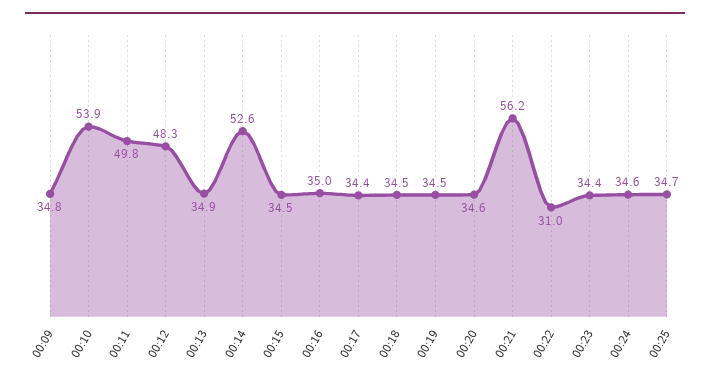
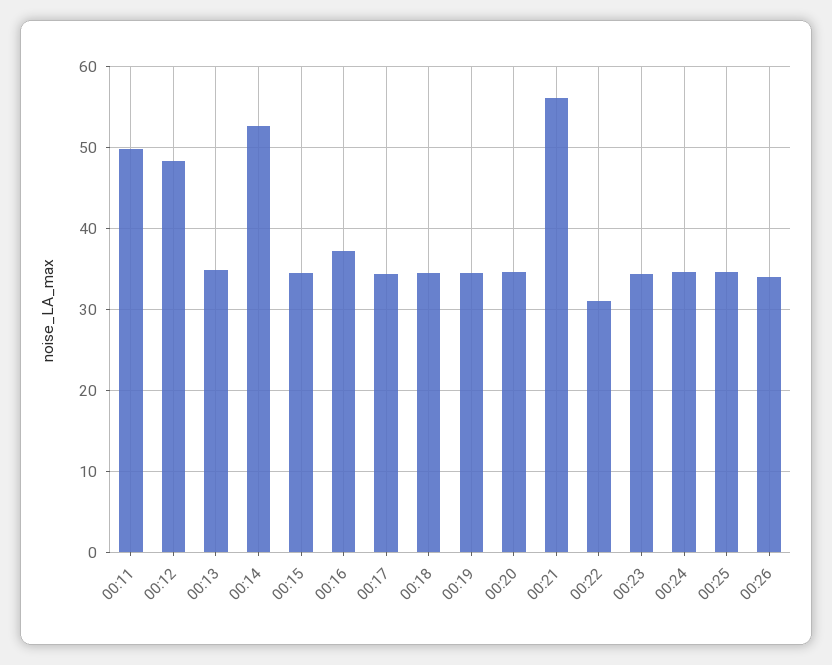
00:09: 34.8 -> none
00:10: 53.9 -> none
00:16: 35 -> 37
00:26: none -> 34

